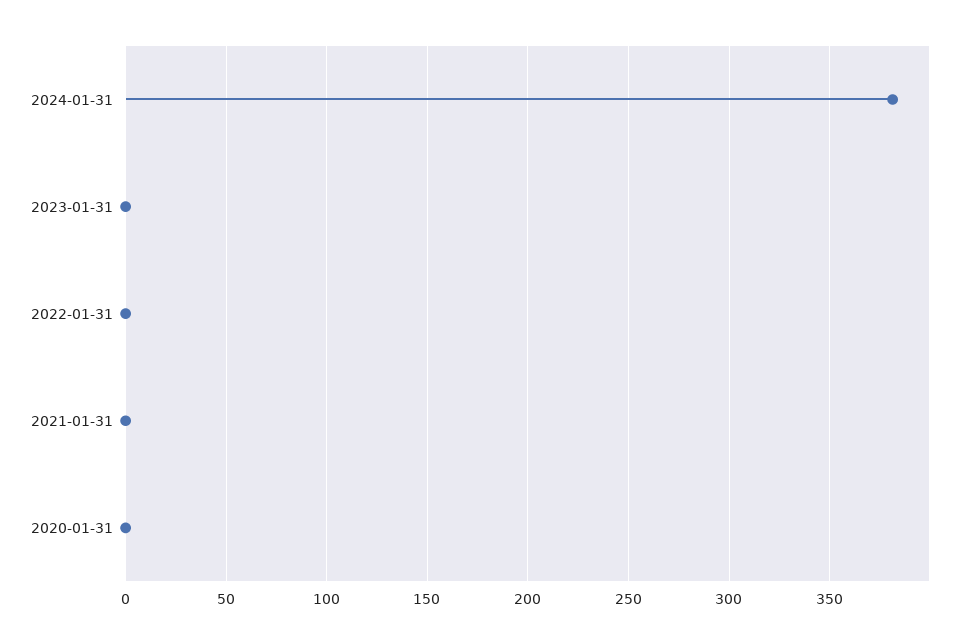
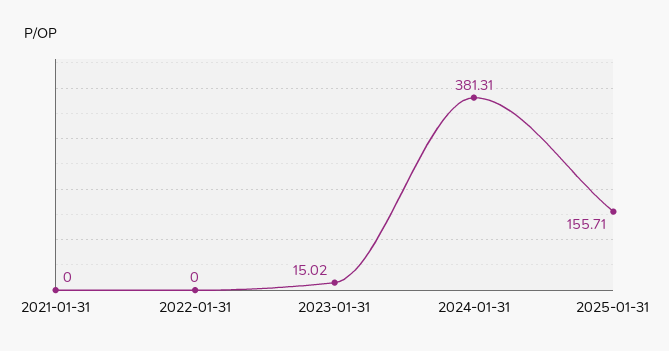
2023-01-31: 0 -> 15.02
2020-01-31: 0 -> none
2025-01-31: none -> 155.71

